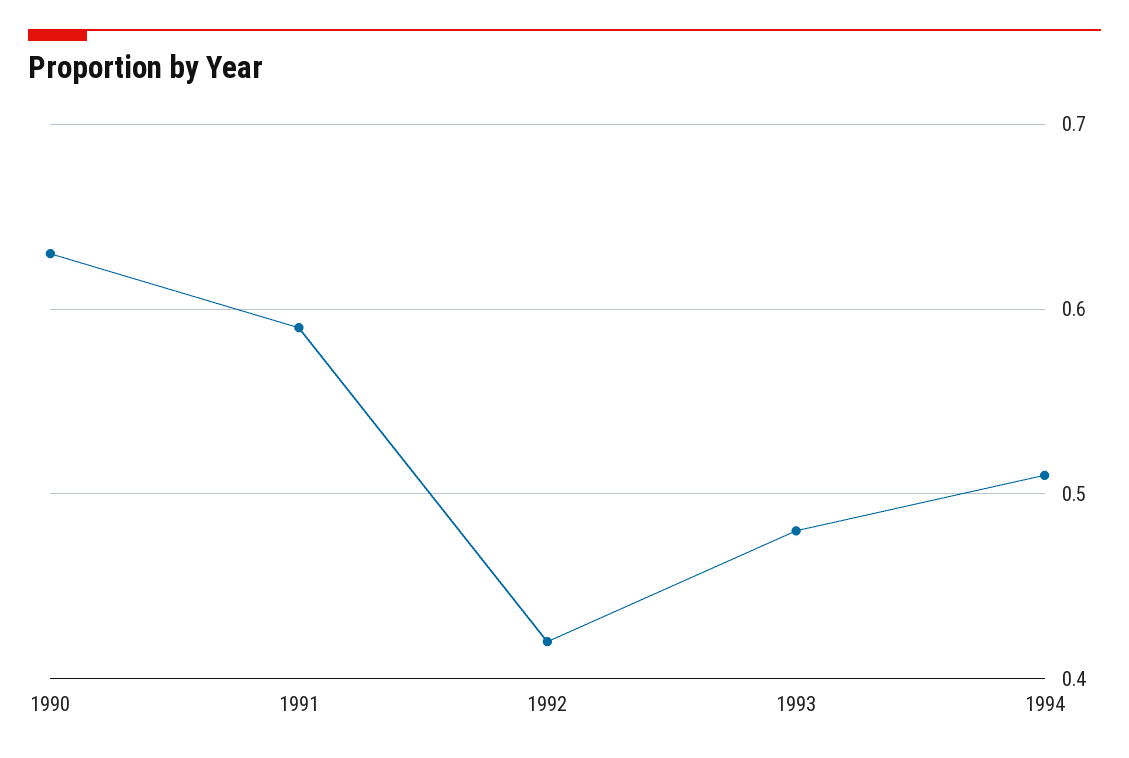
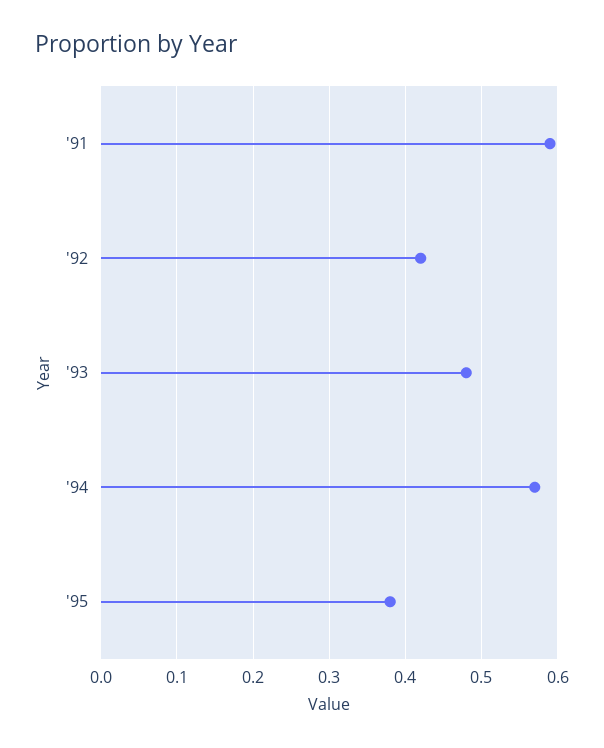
1990: 0.63 -> none
1994: 0.51 -> 0.57
'95: none -> 0.38

